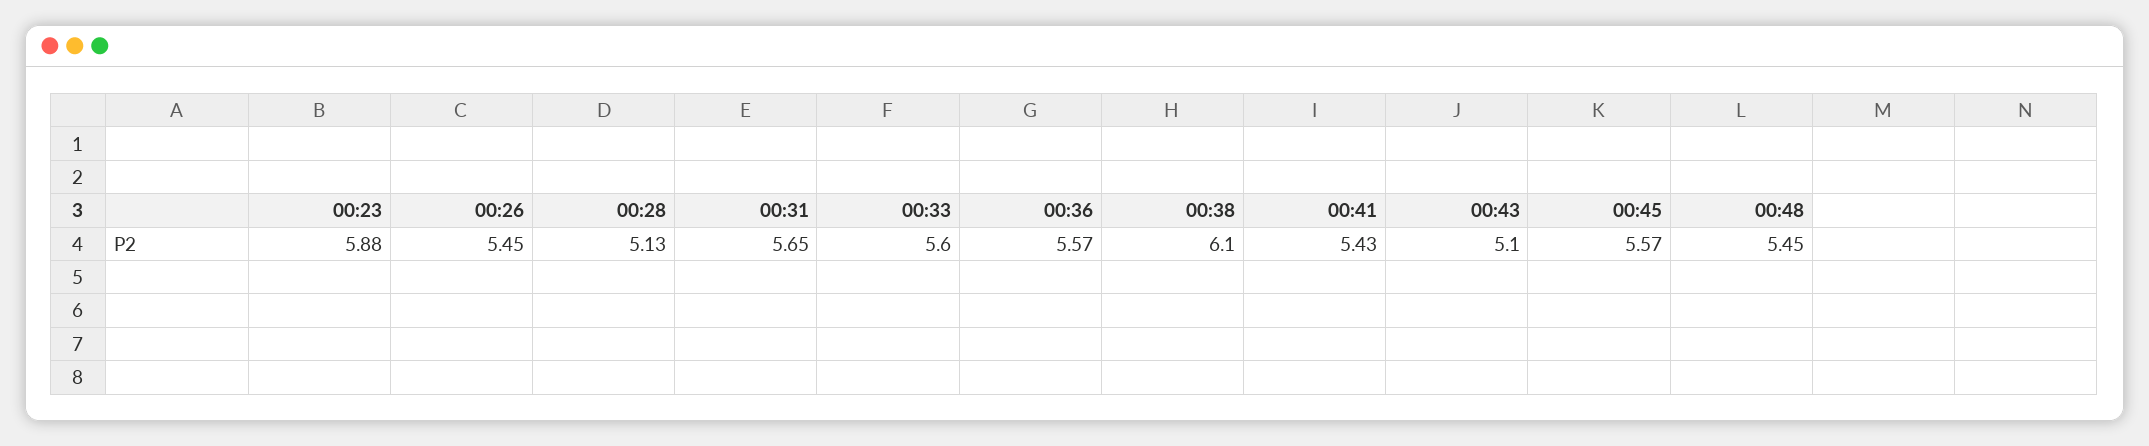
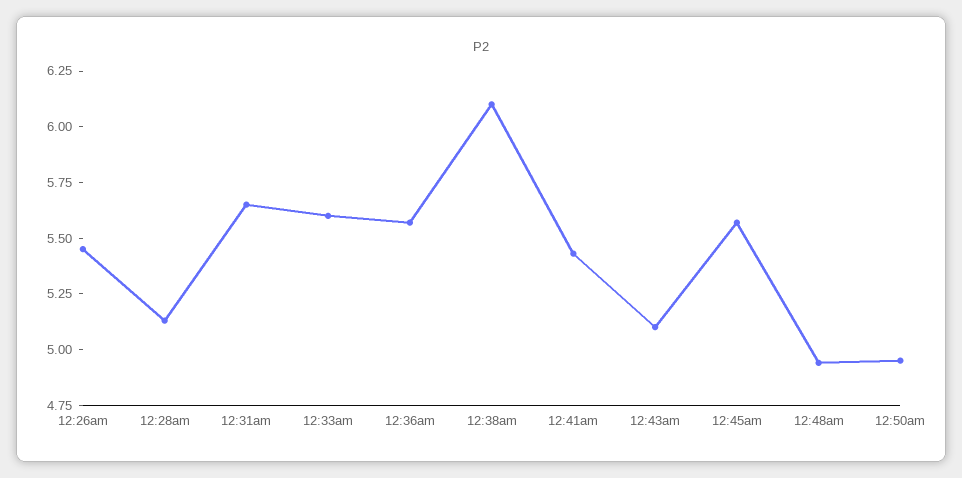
00:23: 5.88 -> none
00:48: 5.45 -> 4.95
12:50am: none -> 4.95

